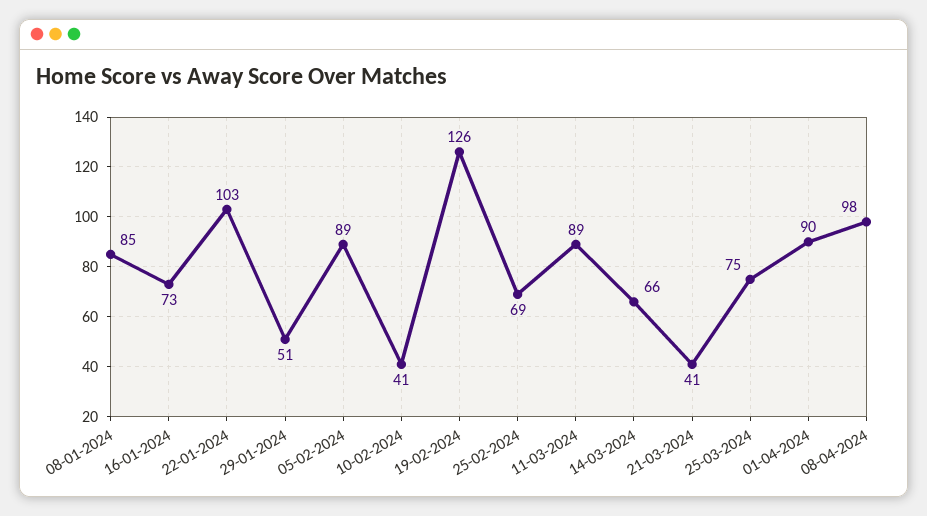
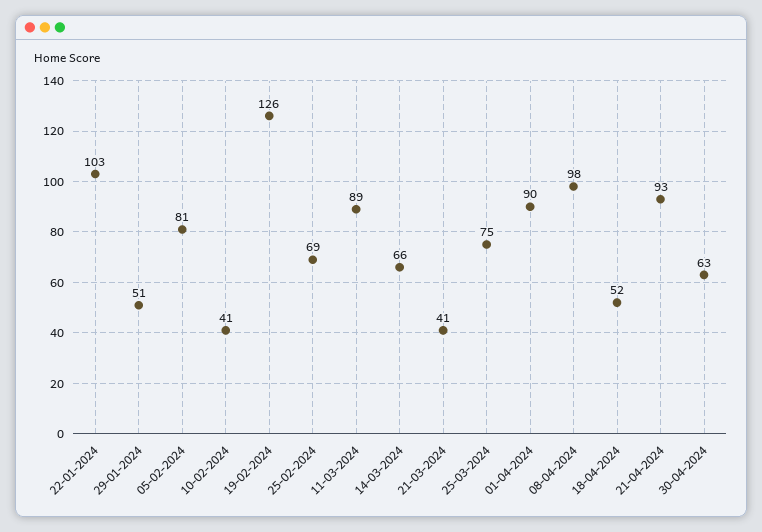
08-01-2024: 85 -> none
16-01-2024: 73 -> none
05-02-2024: 89 -> 81
18-04-2024: none -> 52
21-04-2024: none -> 93
30-04-2024: none -> 63

